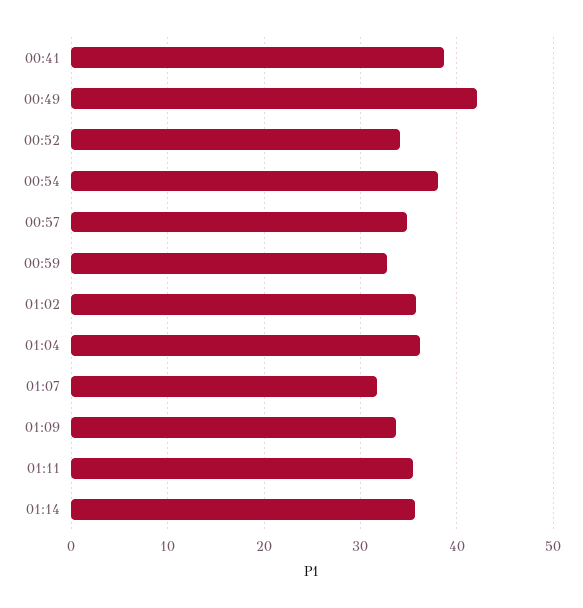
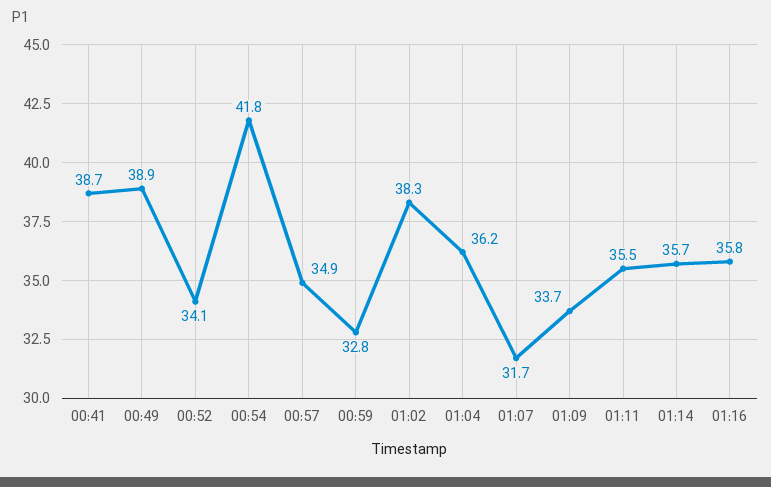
00:49: 42 -> 38.9
00:54: 38 -> 41.8
01:02: 36 -> 38.3
01:16: none -> 35.8

